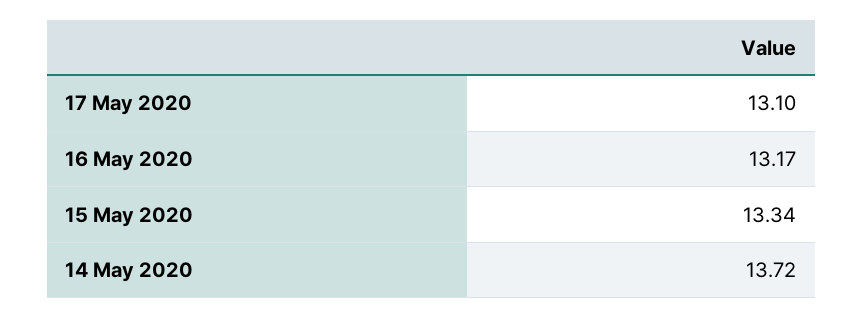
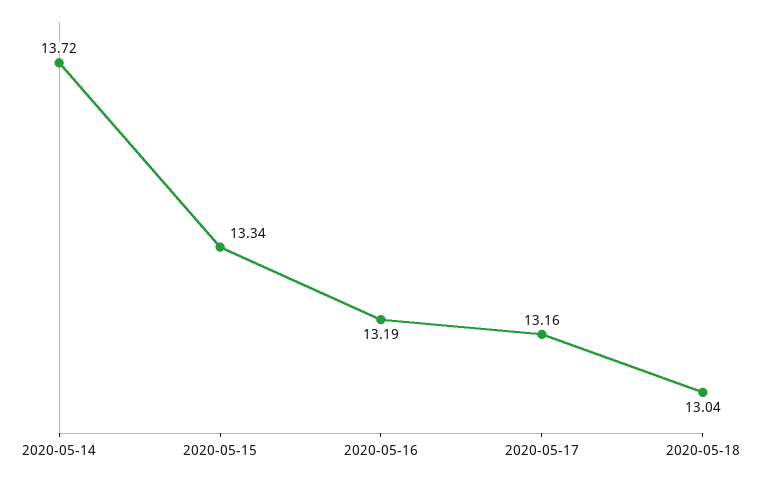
17 May 2020: 13.1 -> 13.16
16 May 2020: 13.17 -> 13.19
2020-05-18: none -> 13.04

